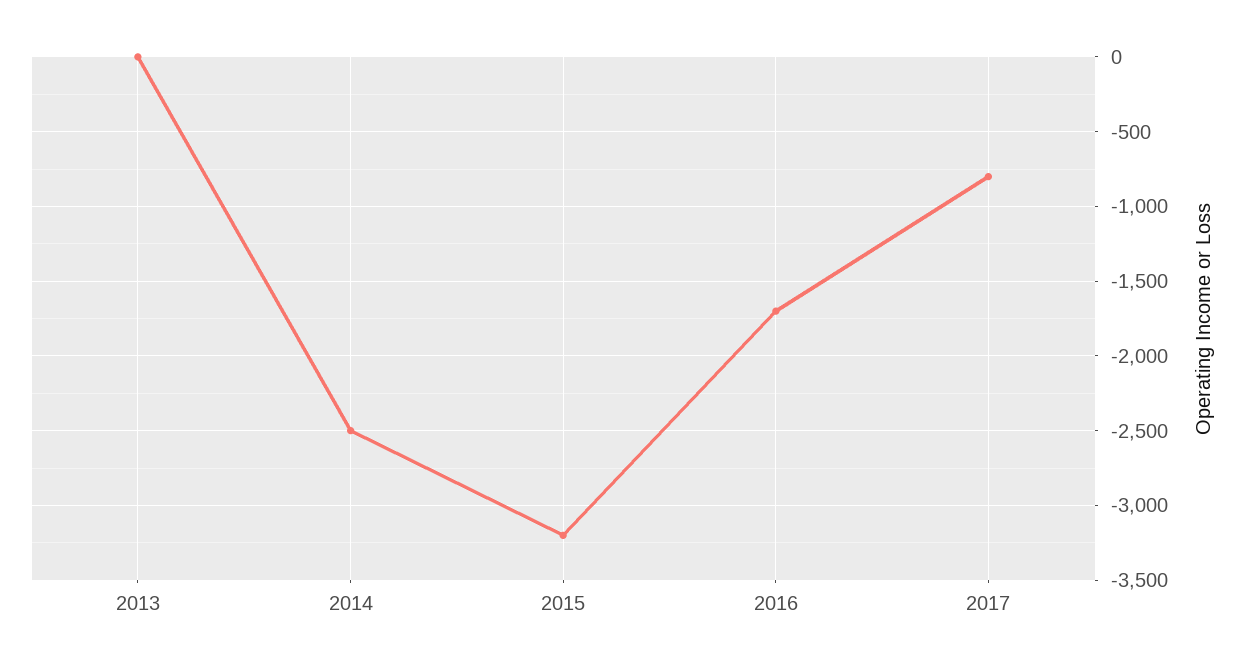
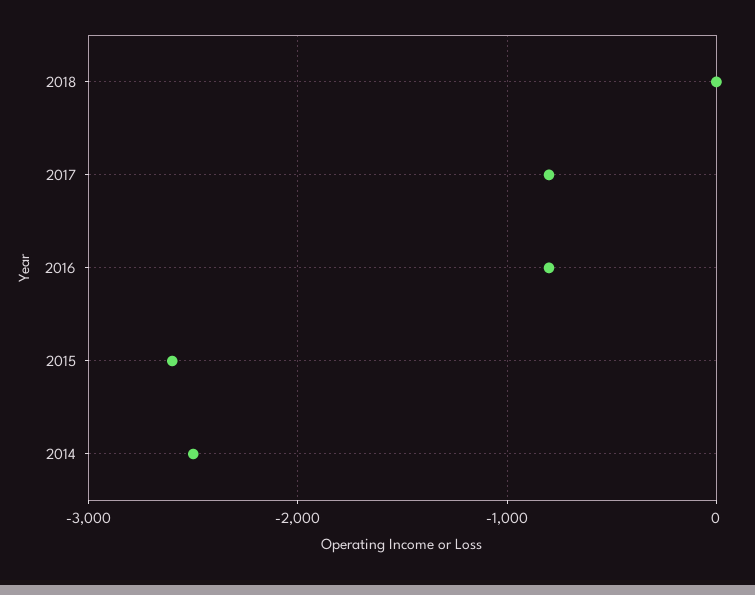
2013: 0 -> none
2015: -3200 -> -2600
2016: -1700 -> -800
2018: none -> 0

